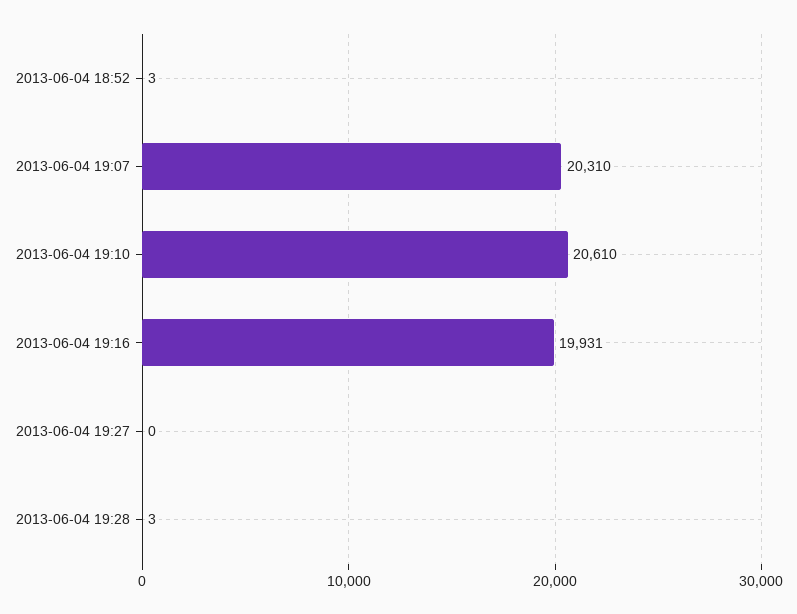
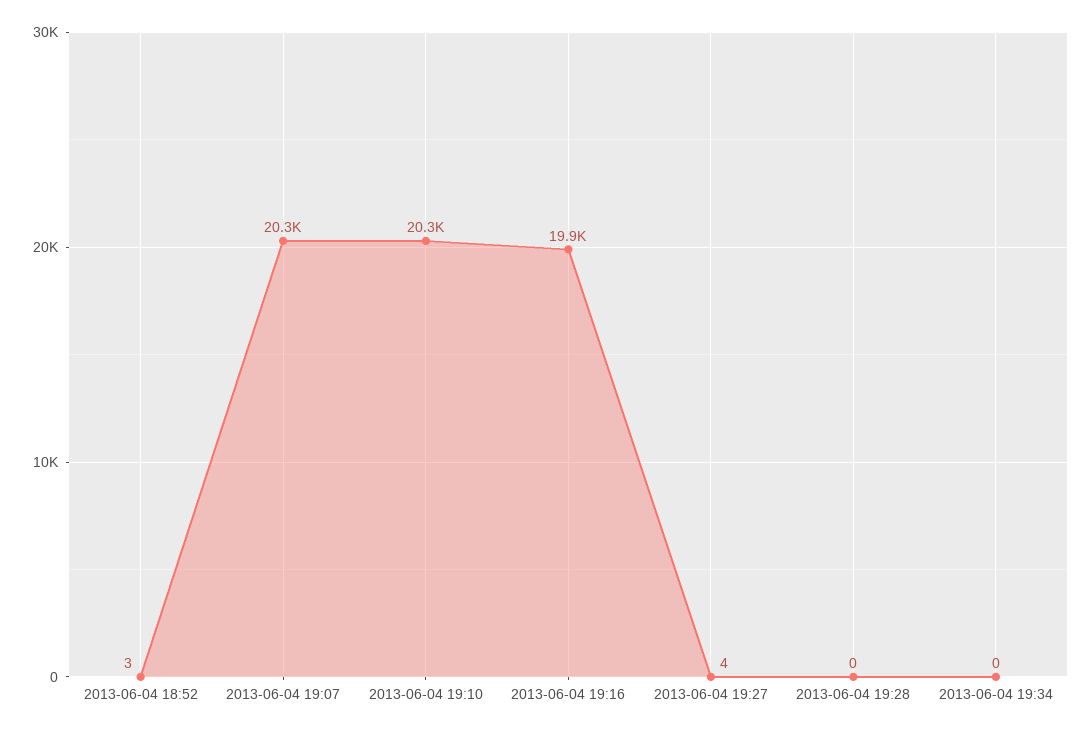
2013-06-04 19:10: 20610 -> 20300
2013-06-04 19:27: 0 -> 4
2013-06-04 19:28: 3 -> 0
2013-06-04 19:34: none -> 0

